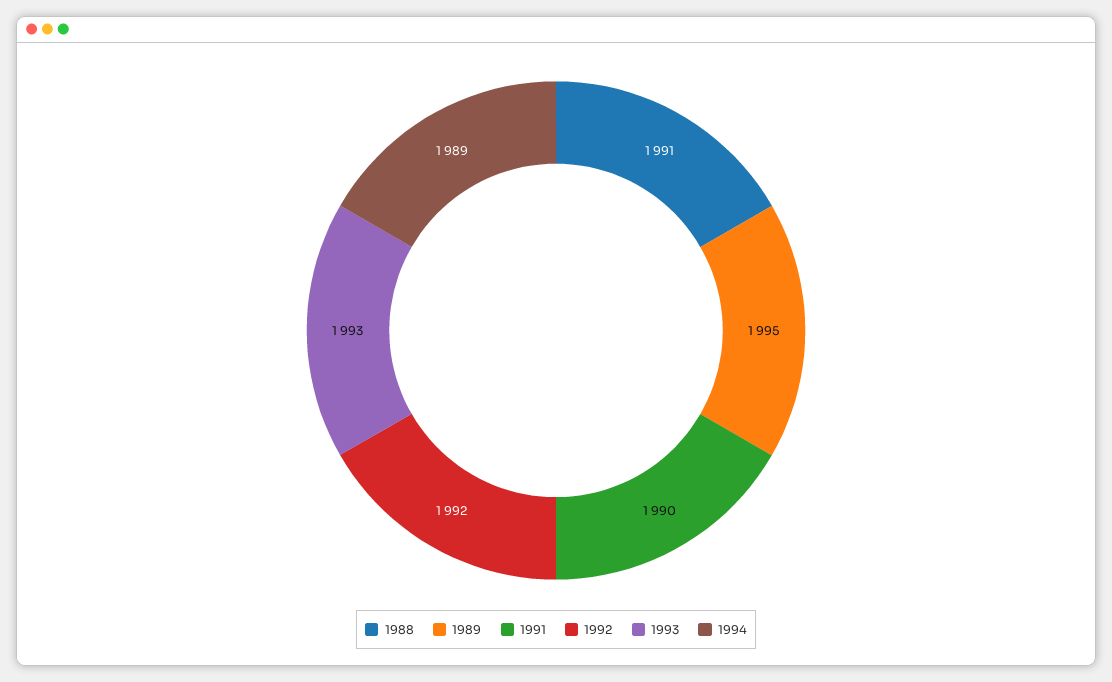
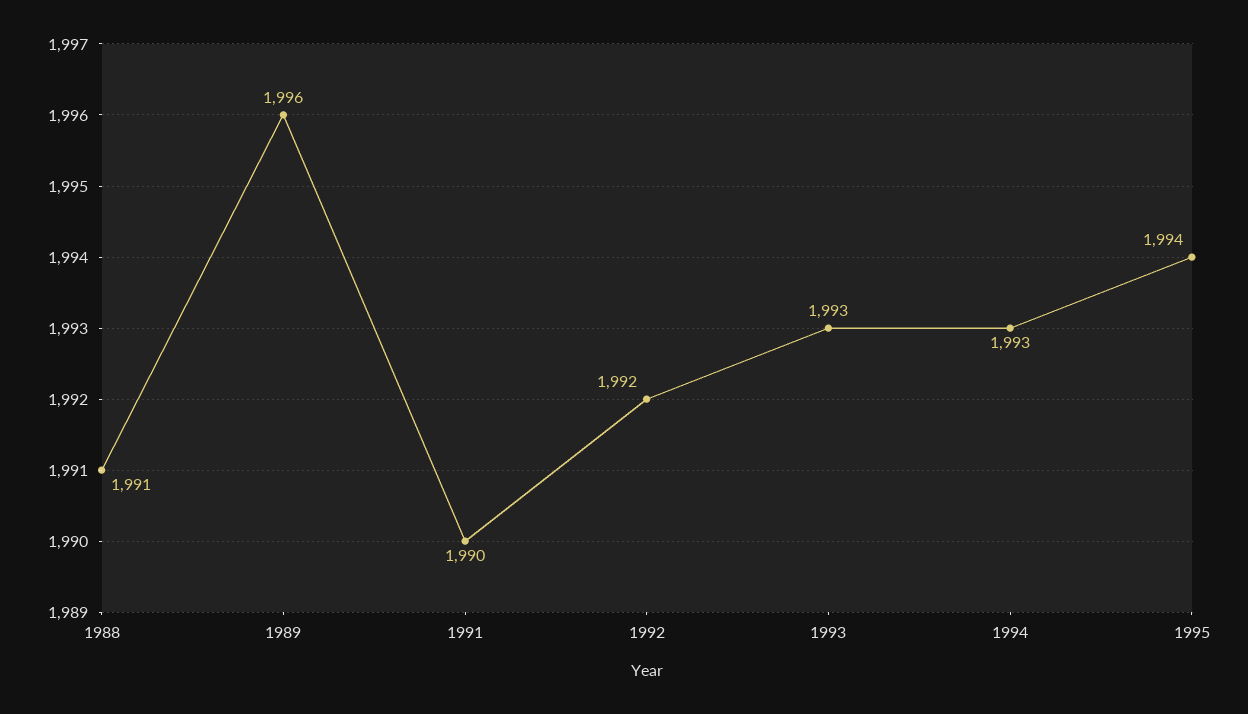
1989: 1995 -> 1996
1994: 1989 -> 1993
1995: none -> 1994

